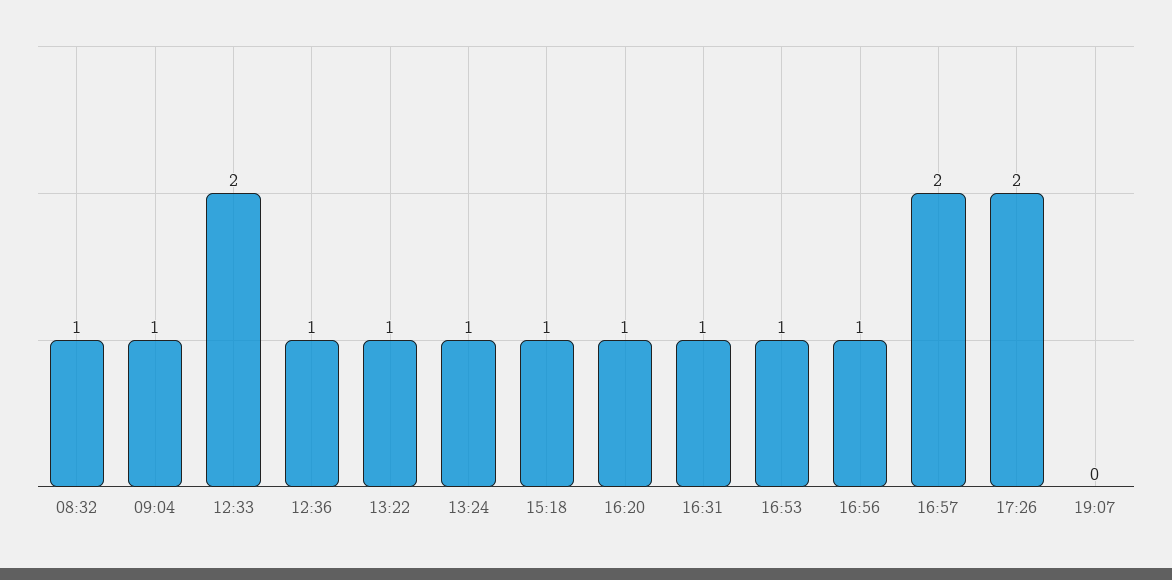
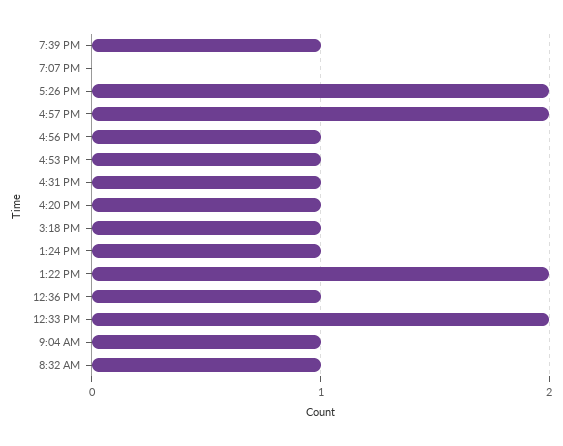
13:22: 1 -> 2
7:39 PM: none -> 1

